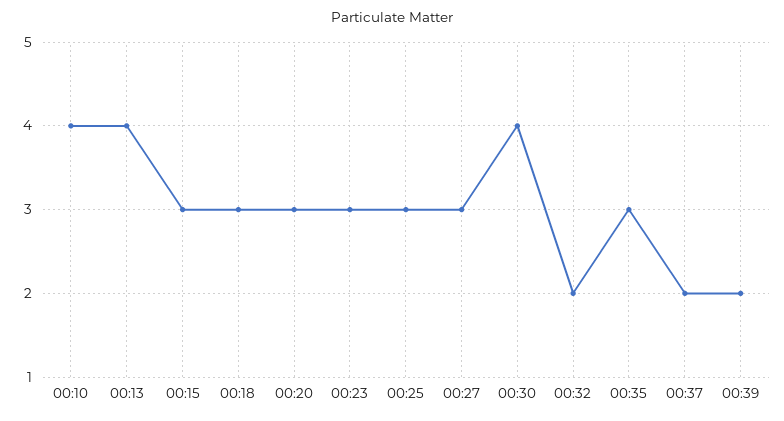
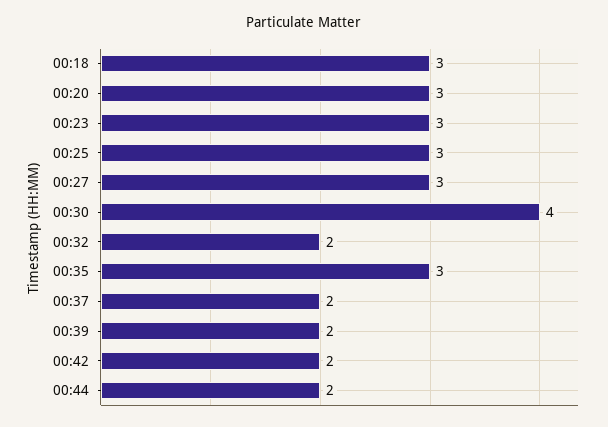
00:10: 4 -> none
00:13: 4 -> none
00:15: 3 -> none
00:42: none -> 2
00:44: none -> 2

